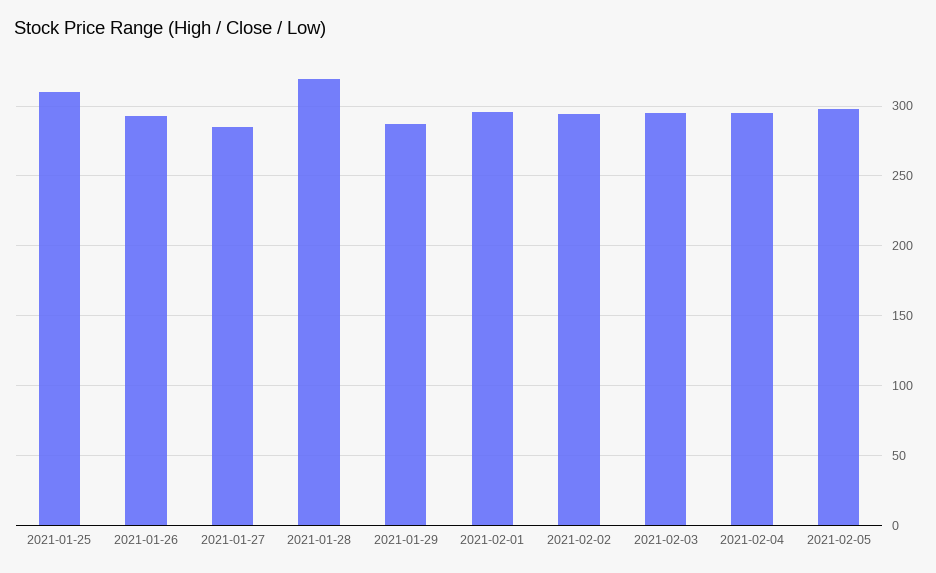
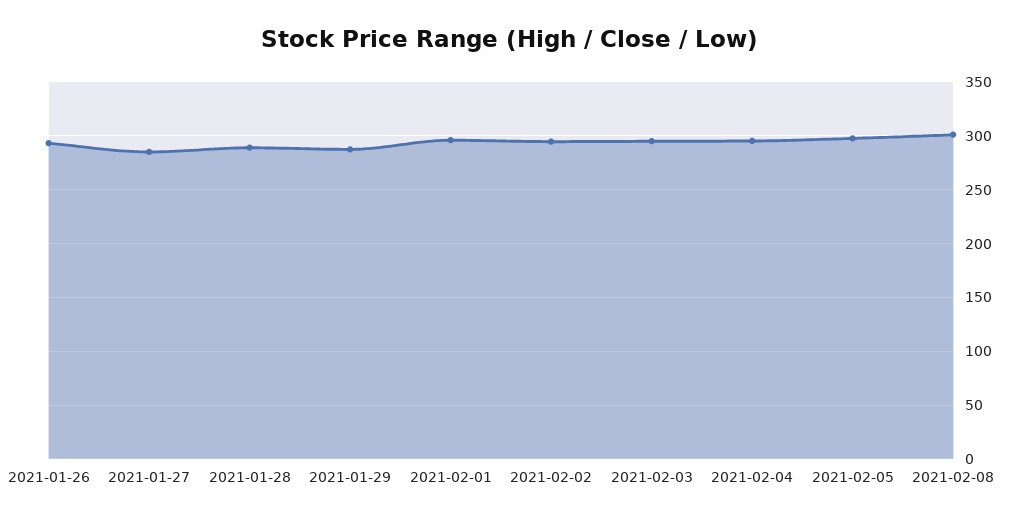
2021-01-25: 310 -> none
2021-01-28: 320 -> 290
2021-02-08: none -> 300

